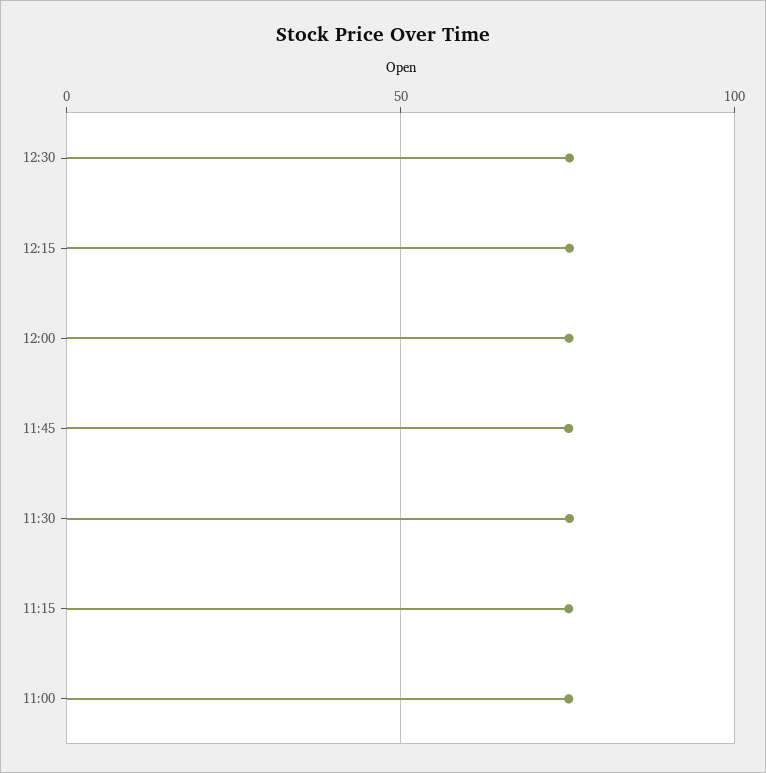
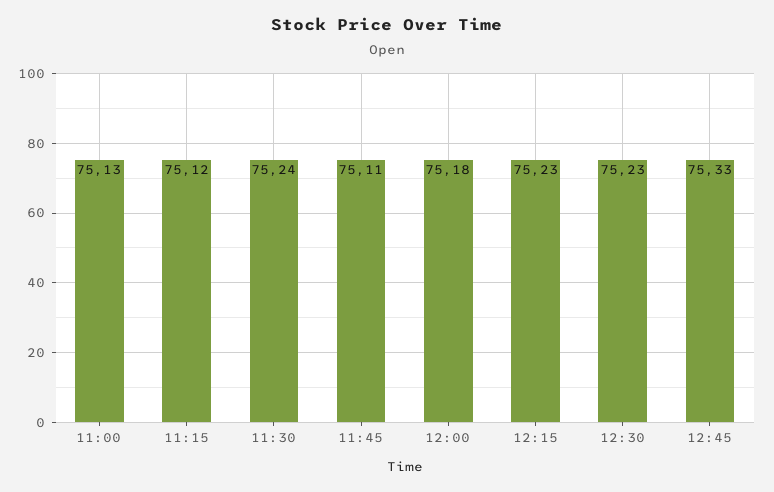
12:45: none -> 75.33

